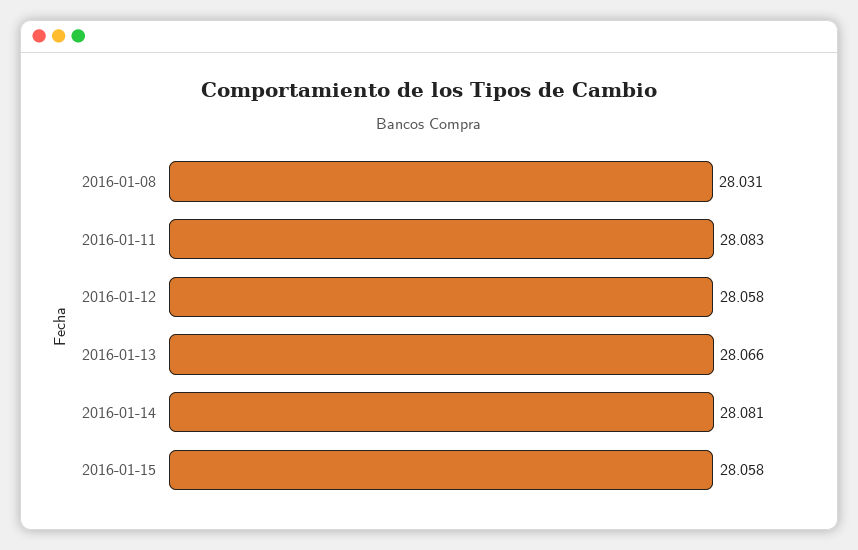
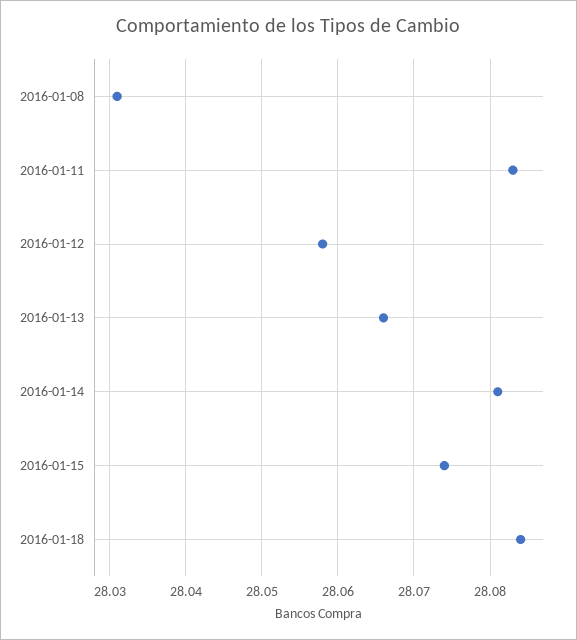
2016-01-15: 28.058 -> 28.074
2016-01-18: none -> 28.084

